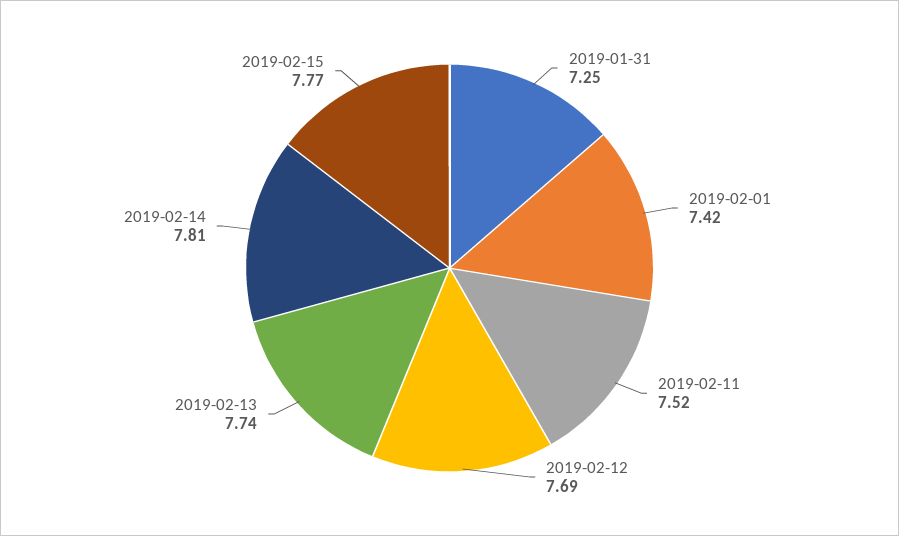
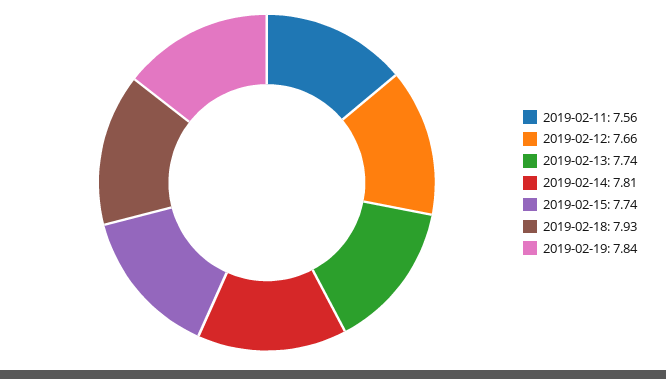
2019-01-31: 7.25 -> none
2019-02-01: 7.42 -> none
2019-02-11: 7.52 -> 7.56
2019-02-12: 7.69 -> 7.66
2019-02-15: 7.77 -> 7.74
2019-02-18: none -> 7.93
2019-02-19: none -> 7.84

